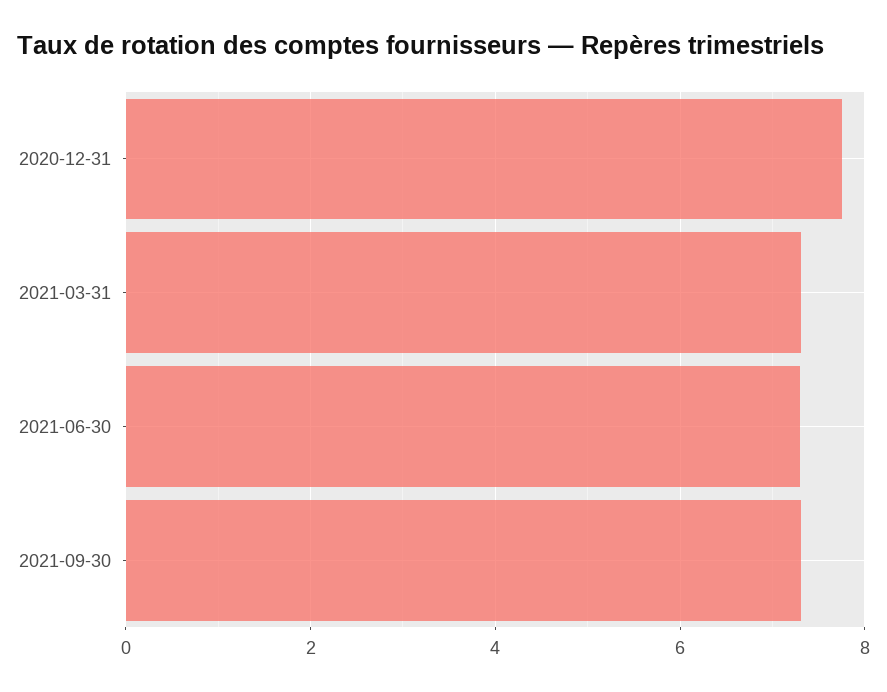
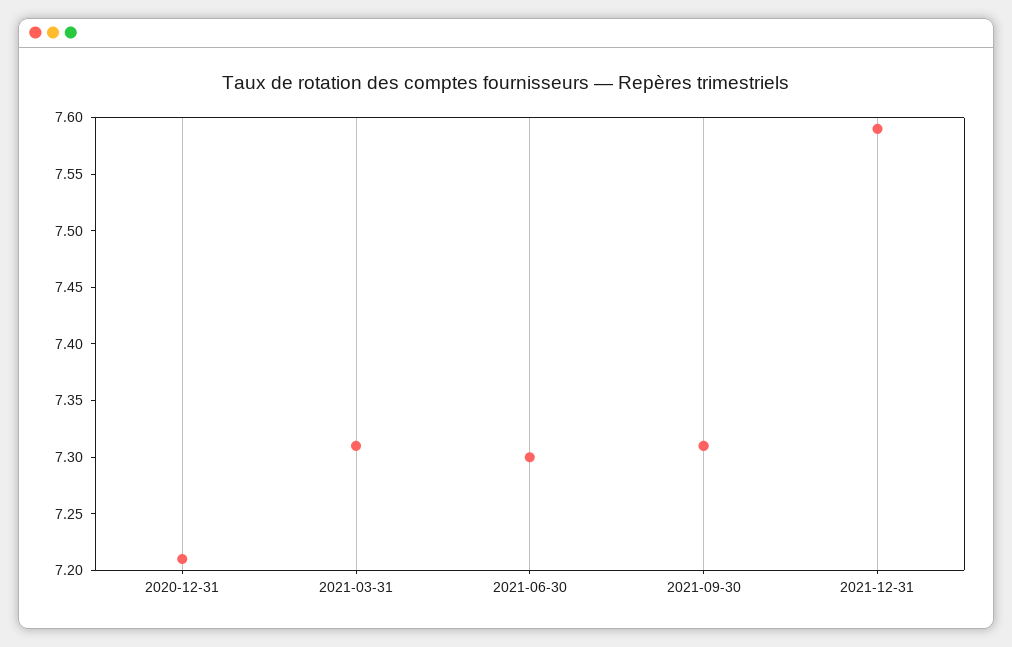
2020-12-31: 7.8 -> 7.21
2021-12-31: none -> 7.59

